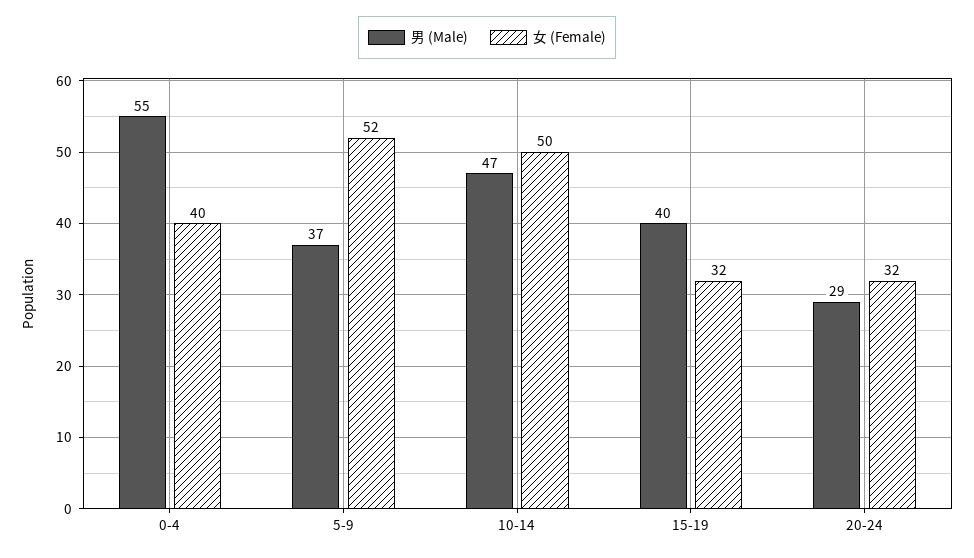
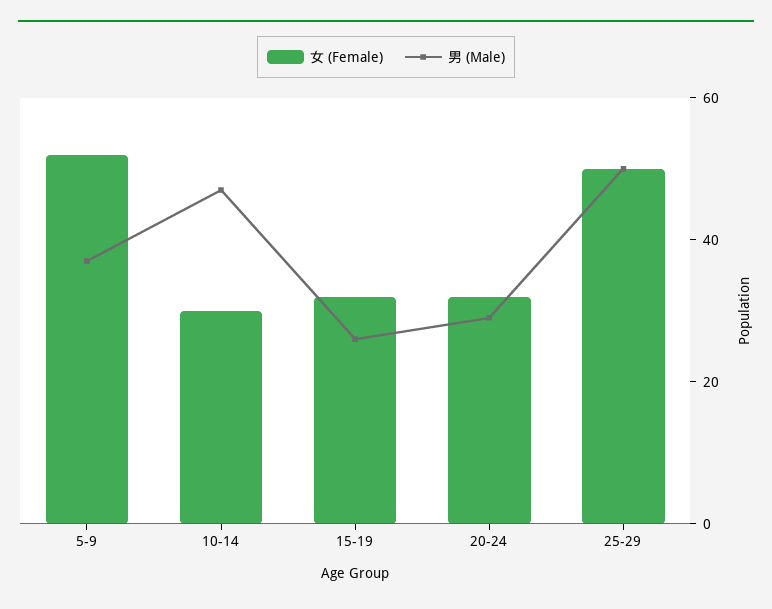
男 (Male), 0-4: 55 -> none
女 (Female), 0-4: 40 -> none
女 (Female), 10-14: 50 -> 30
男 (Male), 15-19: 40 -> 25
女 (Female), 25-29: none -> 50
男 (Male), 25-29: none -> 50

